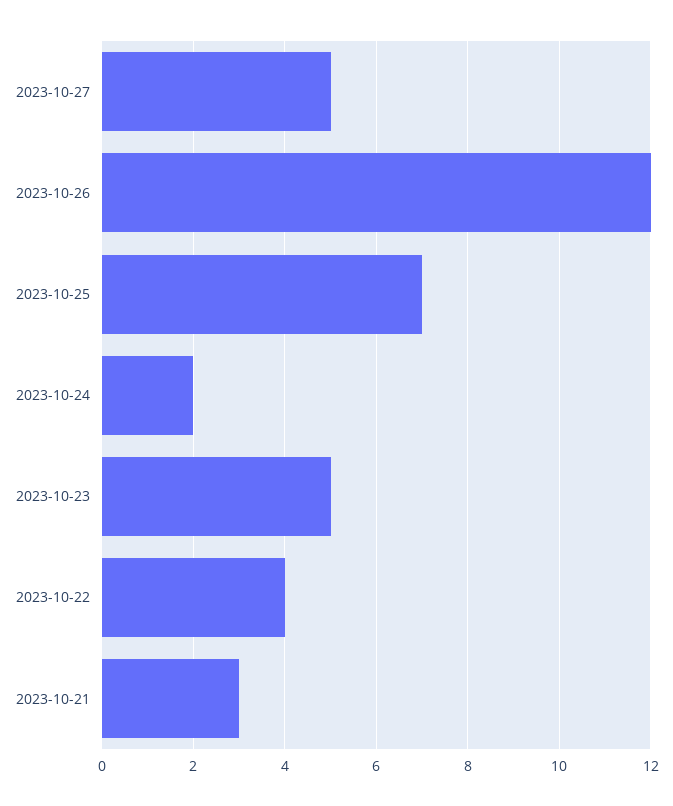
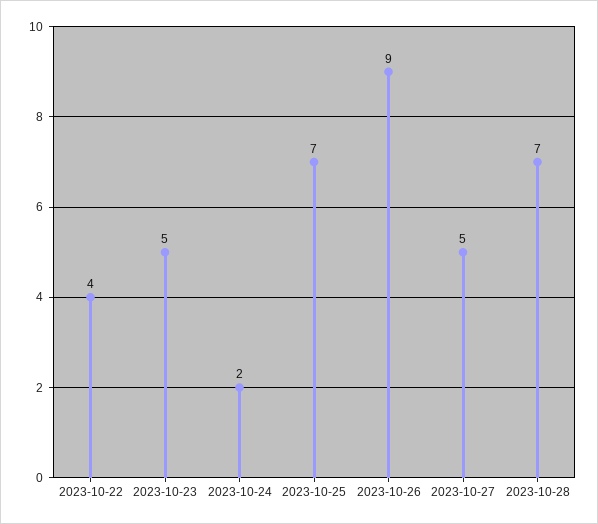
2023-10-26: 12 -> 9
2023-10-21: 3 -> none
2023-10-28: none -> 7

